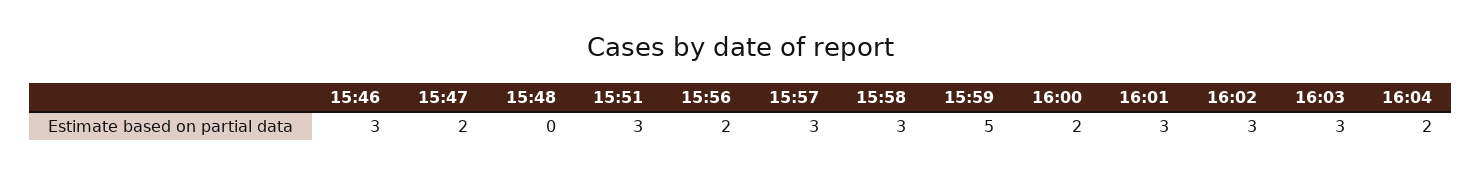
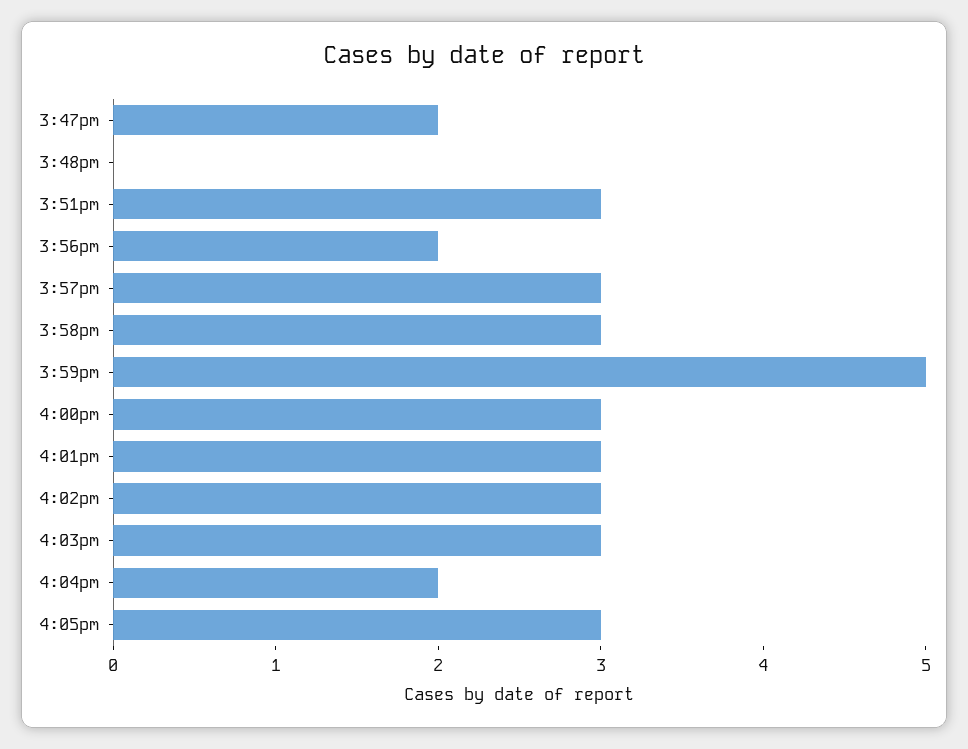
15:46: 3 -> none
16:00: 2 -> 3
4:05pm: none -> 3

